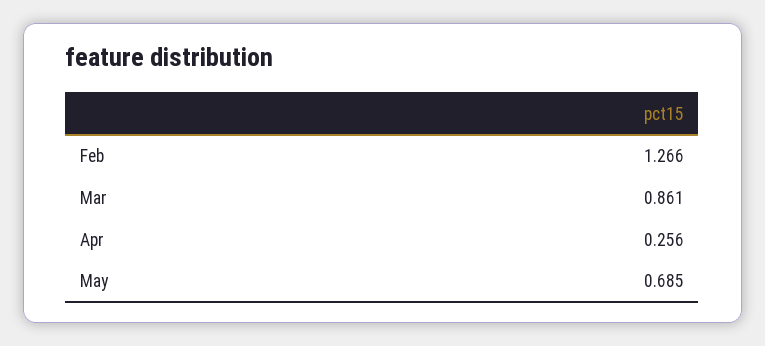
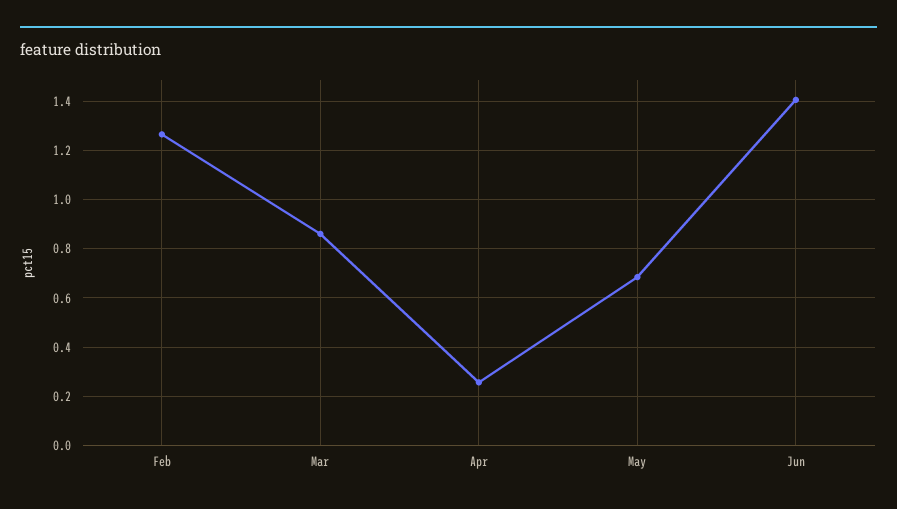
Jun: none -> 1.4

